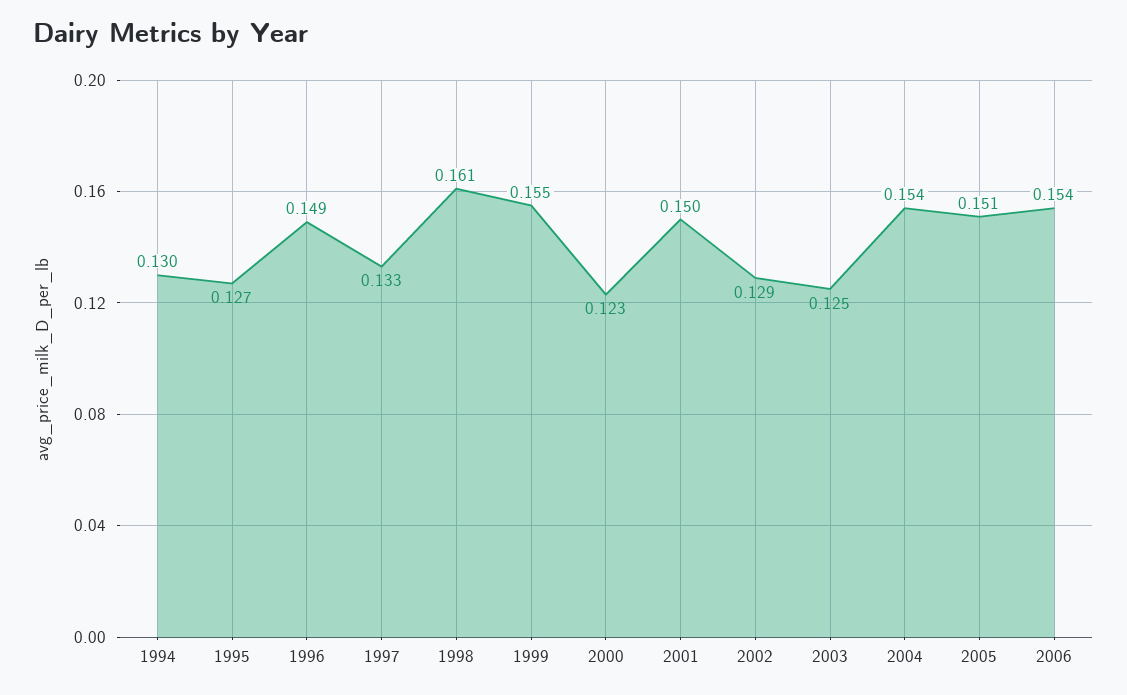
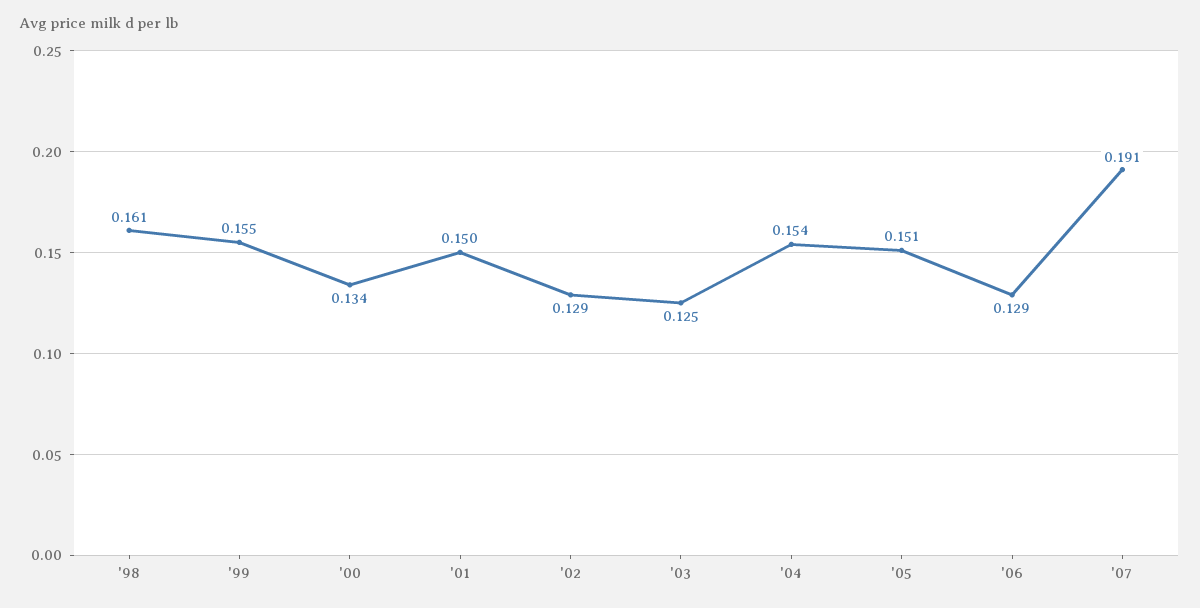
1994: 0.13 -> none
1995: 0.127 -> none
1996: 0.149 -> none
1997: 0.133 -> none
2000: 0.123 -> 0.134
2006: 0.154 -> 0.129
'07: none -> 0.191

